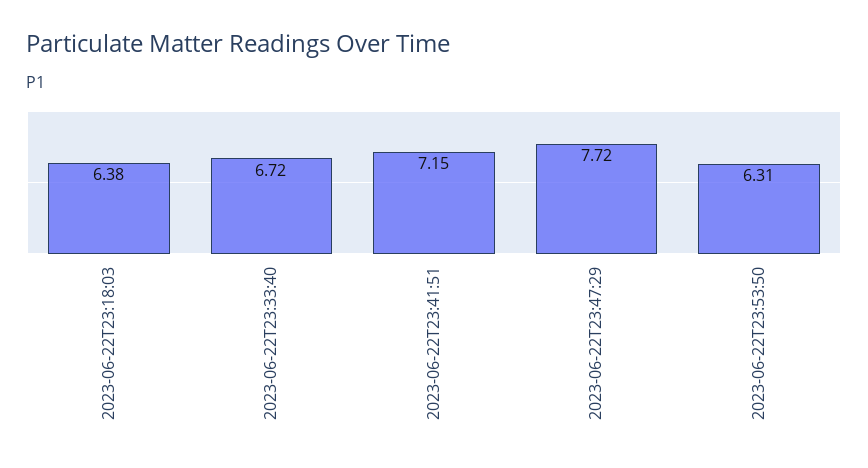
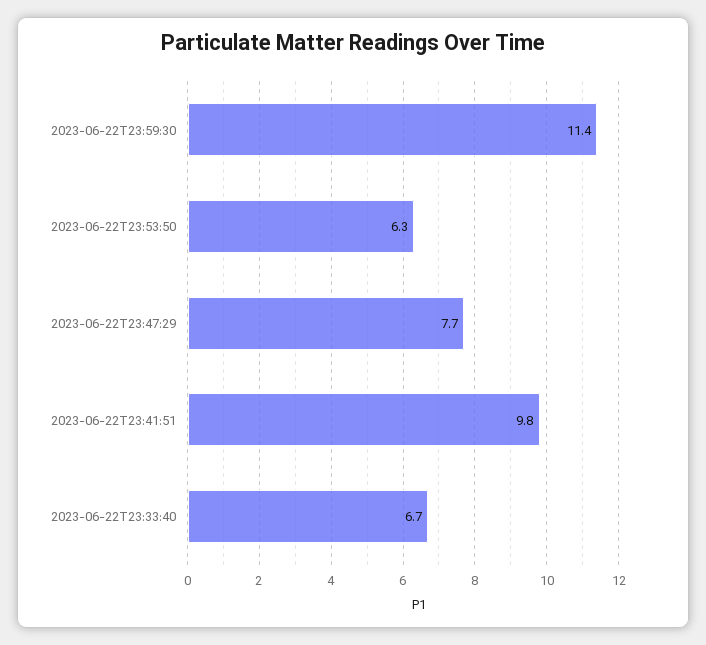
2023-06-22T23:18:03: 6.38 -> none
2023-06-22T23:41:51: 7.15 -> 9.8
2023-06-22T23:59:30: none -> 11.4

